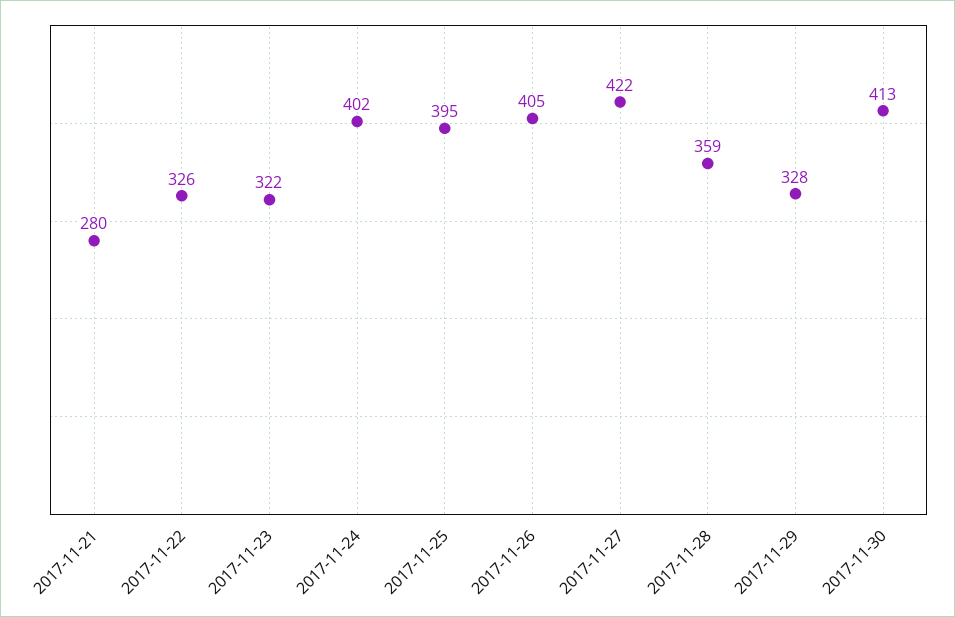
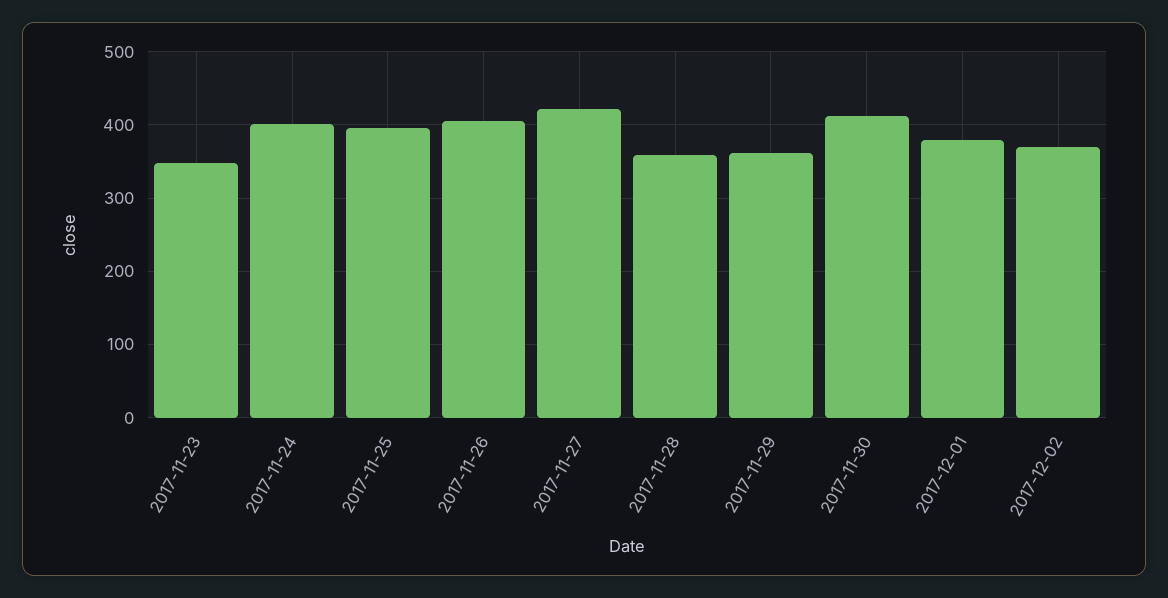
2017-11-21: 280 -> none
2017-11-22: 326 -> none
2017-11-23: 322 -> 350
2017-11-29: 328 -> 360
2017-12-01: none -> 380
2017-12-02: none -> 370

